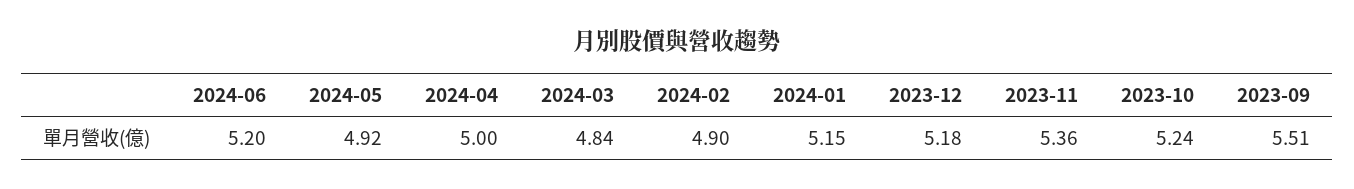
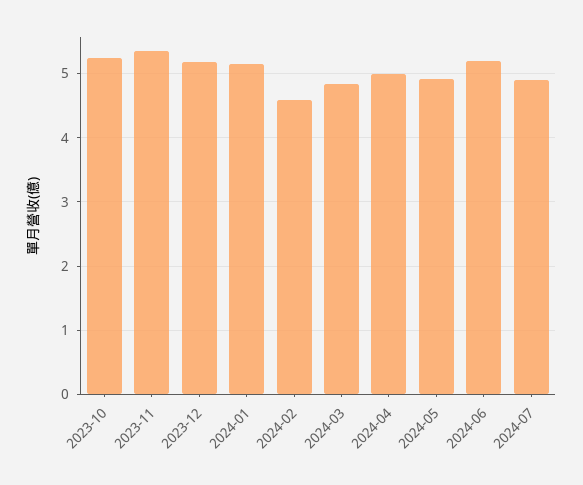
2024-02: 4.9 -> 4.6
2023-09: 5.51 -> none
2024-07: none -> 4.9

